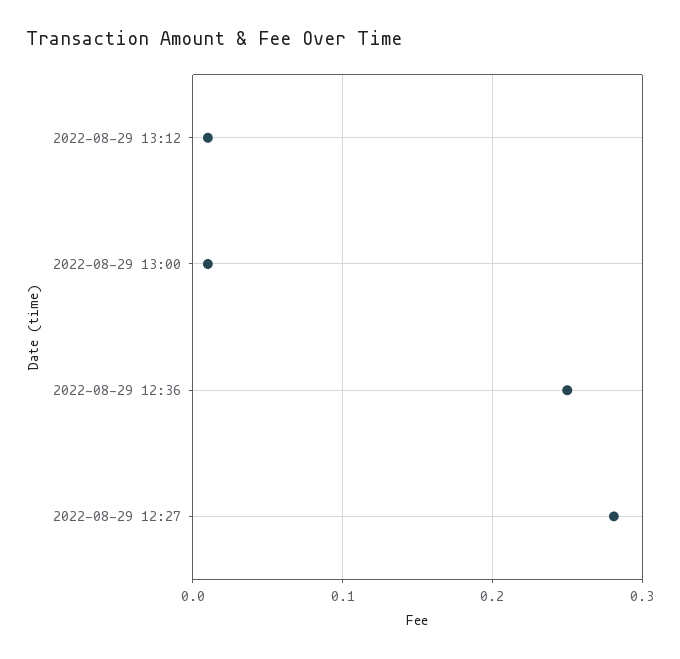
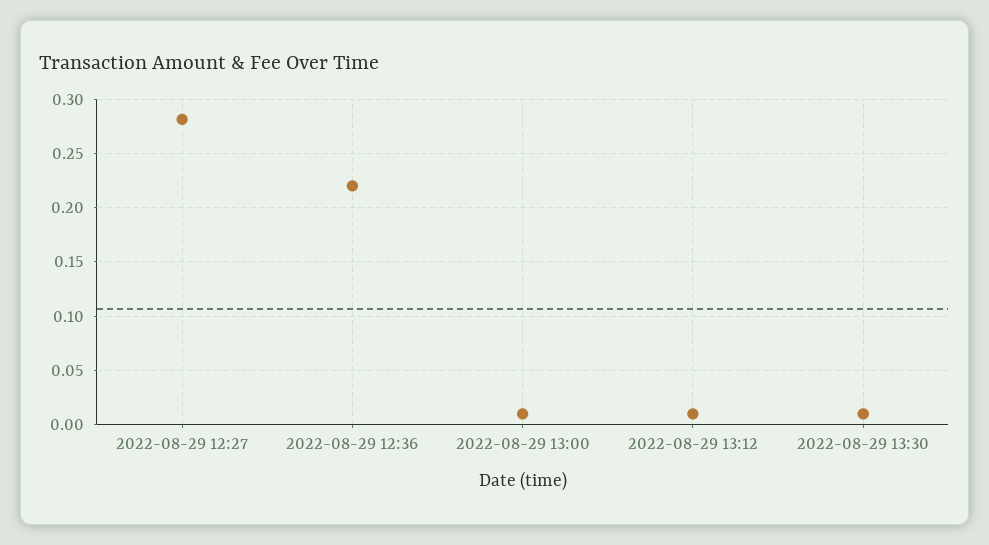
2022-08-29 12:36: 0.25 -> 0.22
2022-08-29 13:30: none -> 0.01

